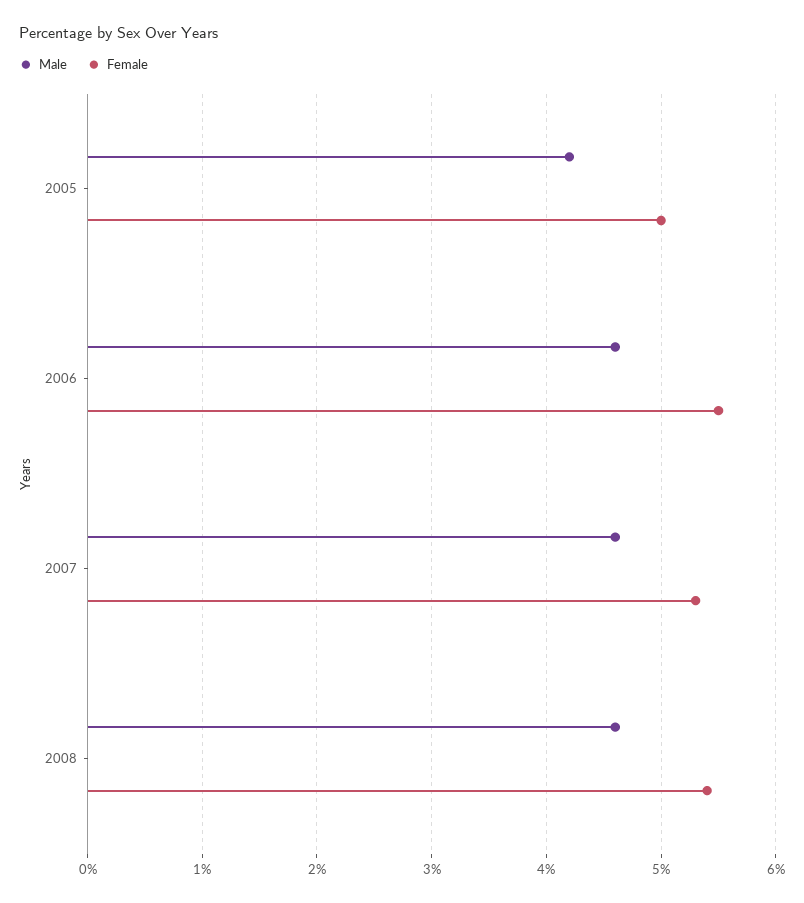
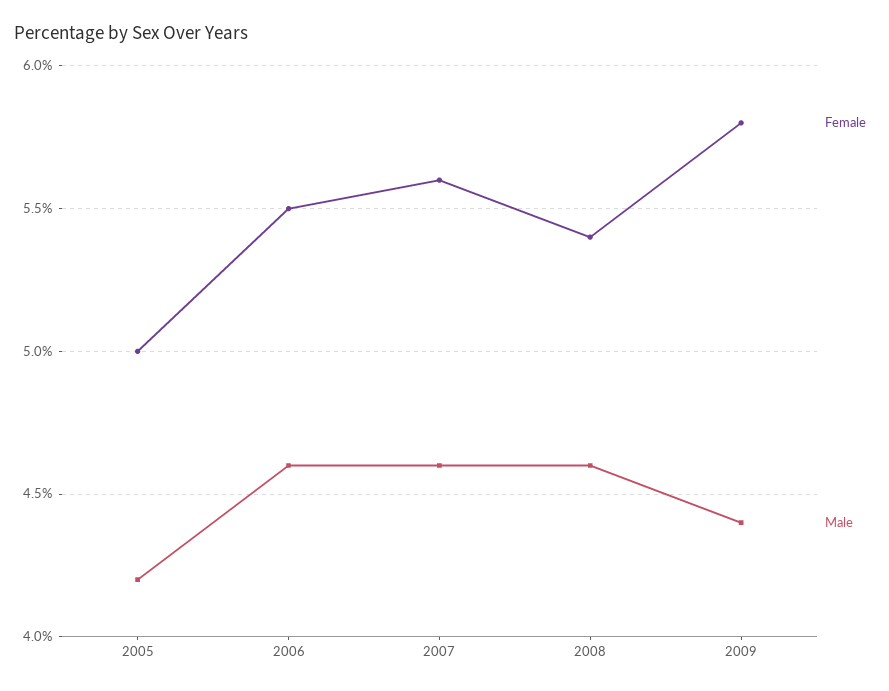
Female, 2007: 5.3 -> 5.6
Female, 2009: none -> 5.8
Male, 2009: none -> 4.4

